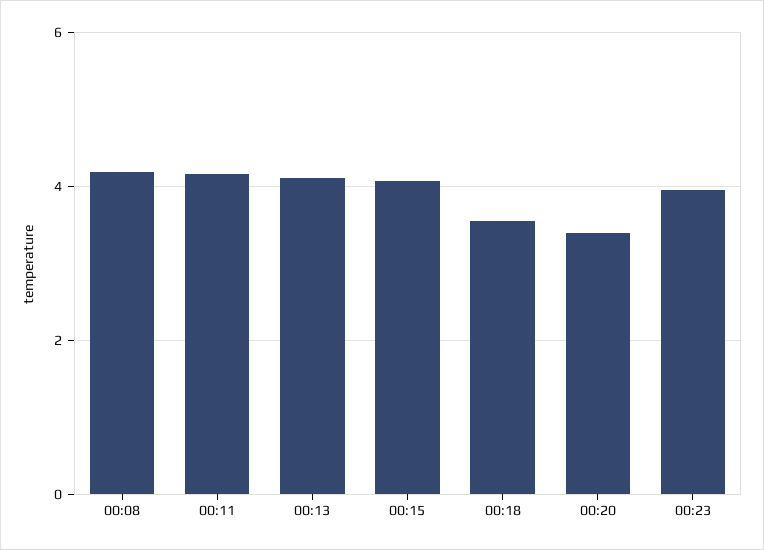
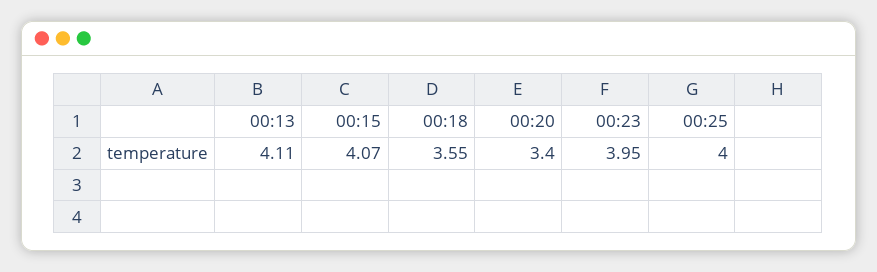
00:08: 4.2 -> none
00:11: 4.2 -> none
00:25: none -> 4

